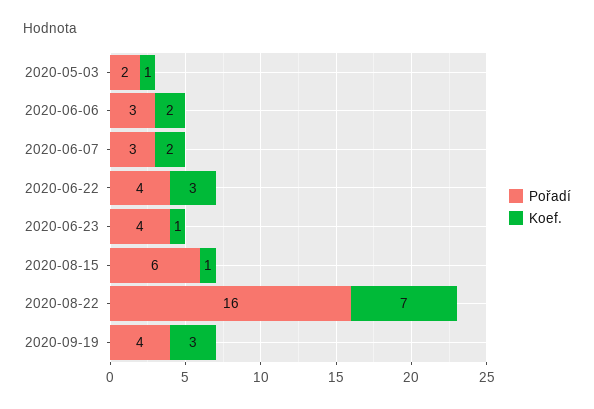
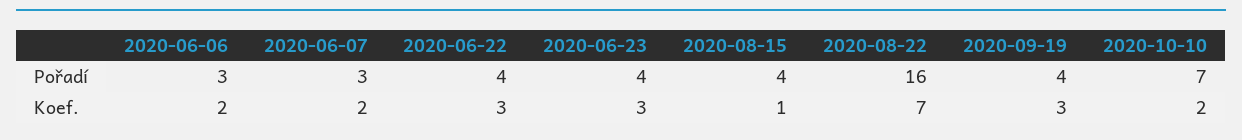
Pořadí, 2020-05-03: 2 -> none
Koef., 2020-05-03: 1 -> none
Koef., 2020-06-23: 1 -> 3
Pořadí, 2020-08-15: 6 -> 4
Pořadí, 2020-10-10: none -> 7
Koef., 2020-10-10: none -> 2

